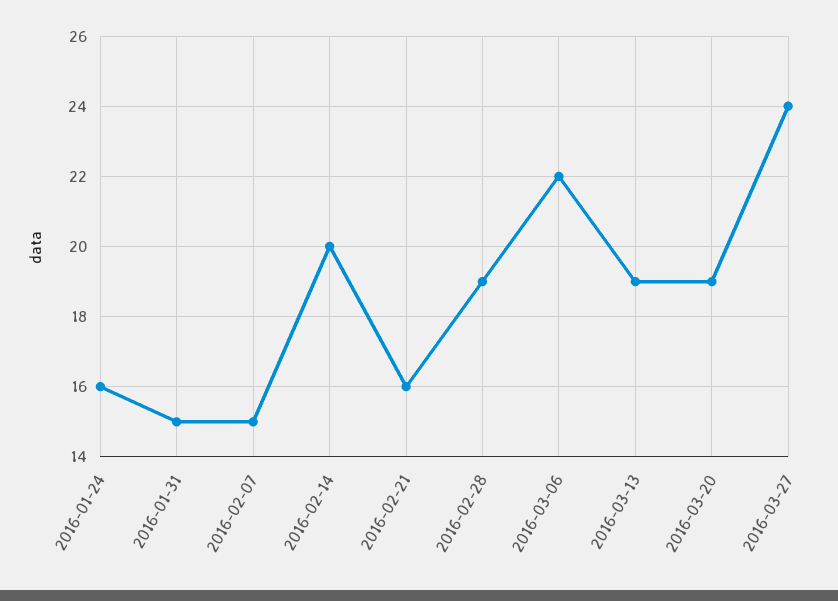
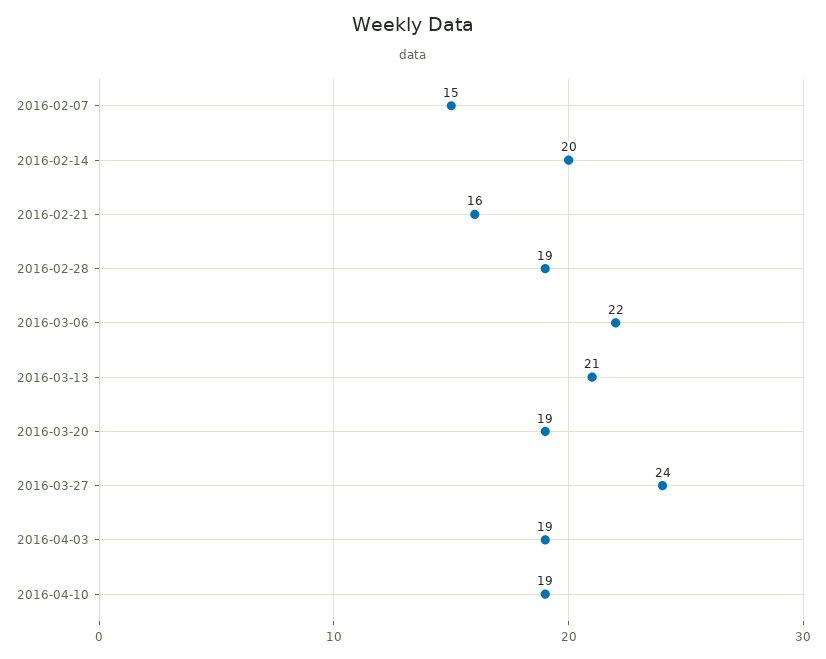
2016-01-24: 16 -> none
2016-01-31: 15 -> none
2016-03-13: 19 -> 21
2016-04-03: none -> 19
2016-04-10: none -> 19

